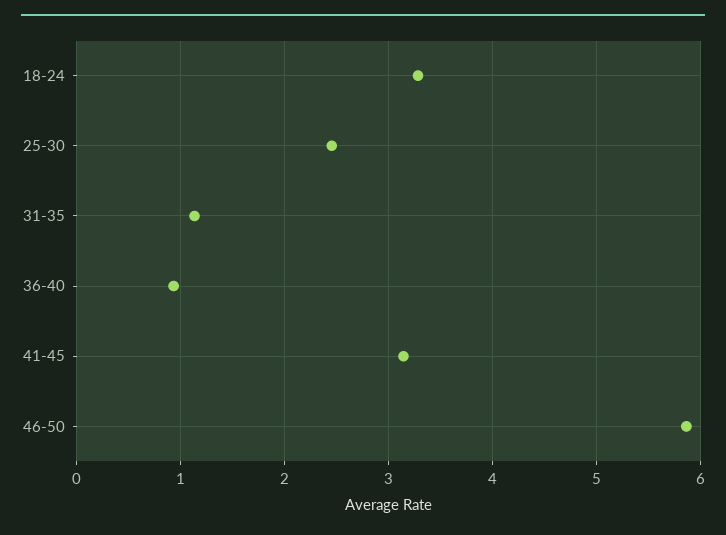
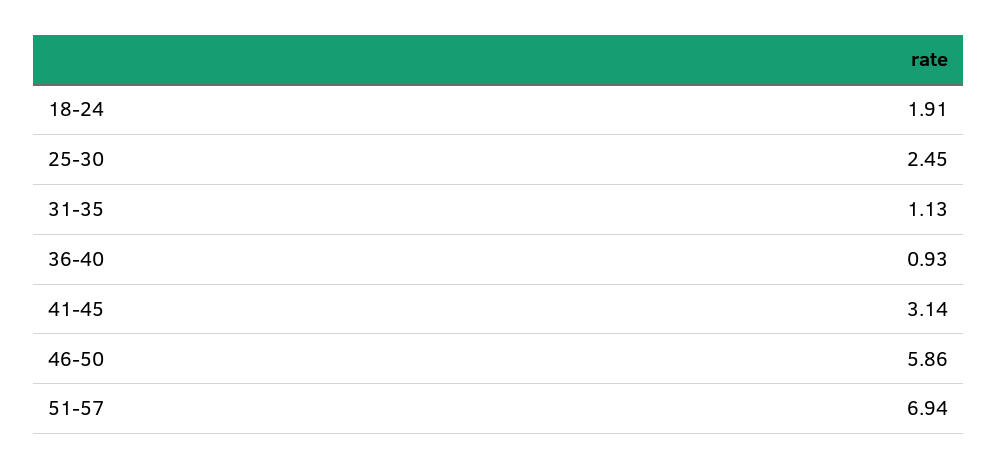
18-24: 3.3 -> 1.91
51-57: none -> 6.94

